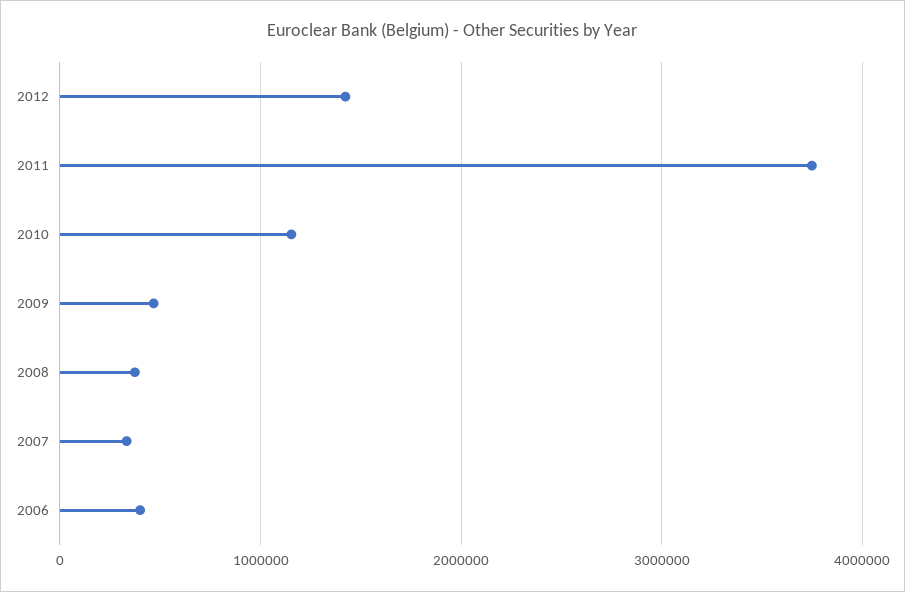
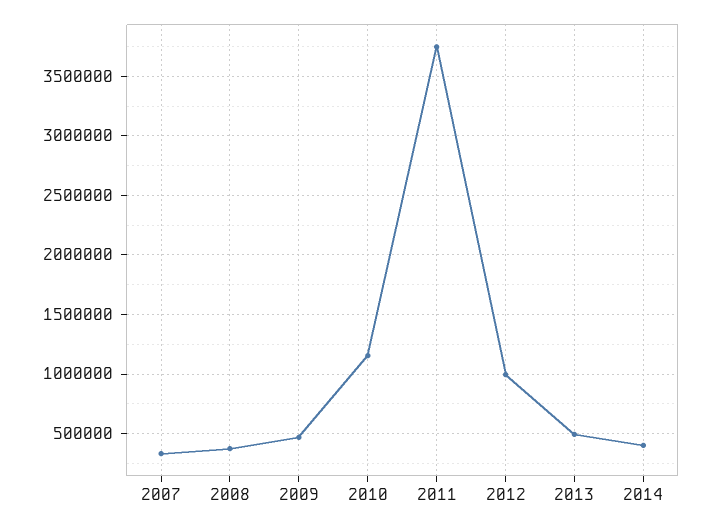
2012: 1400000 -> 1000000
2006: 400000 -> none
2013: none -> 500000
2014: none -> 400000

